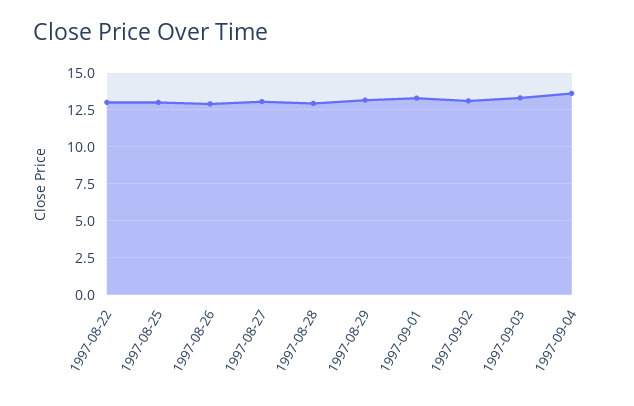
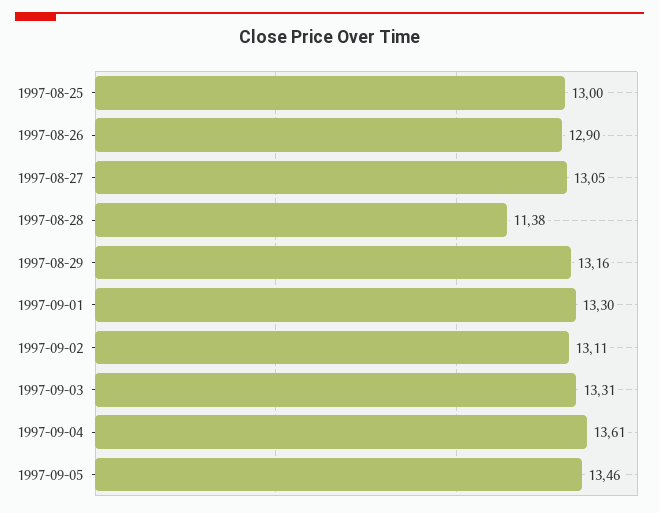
1997-08-22: 13 -> none
1997-08-28: 13 -> 11.38
1997-09-05: none -> 13.46

